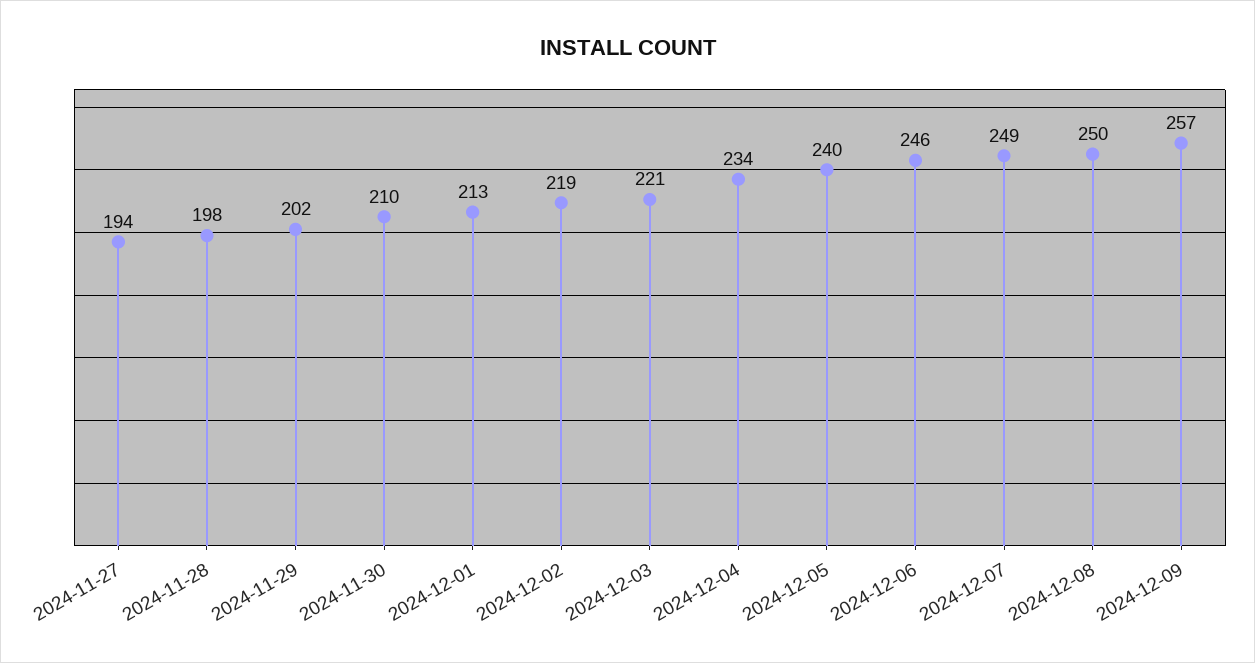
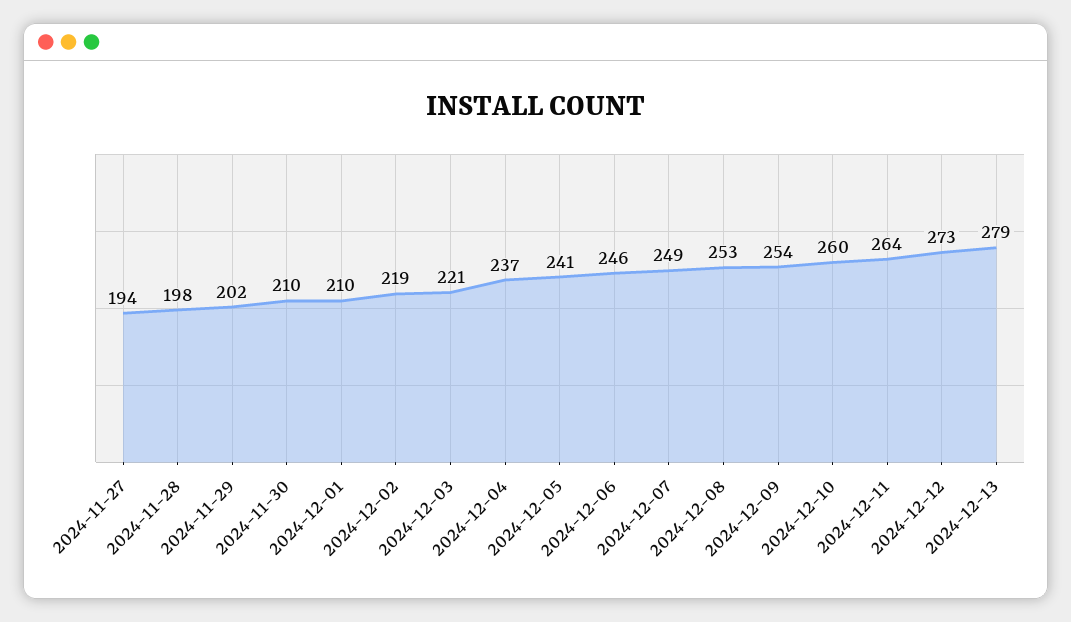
2024-12-01: 213 -> 210
2024-12-04: 234 -> 237
2024-12-05: 240 -> 241
2024-12-08: 250 -> 253
2024-12-09: 257 -> 254
2024-12-10: none -> 260
2024-12-11: none -> 264
2024-12-12: none -> 273
2024-12-13: none -> 279

